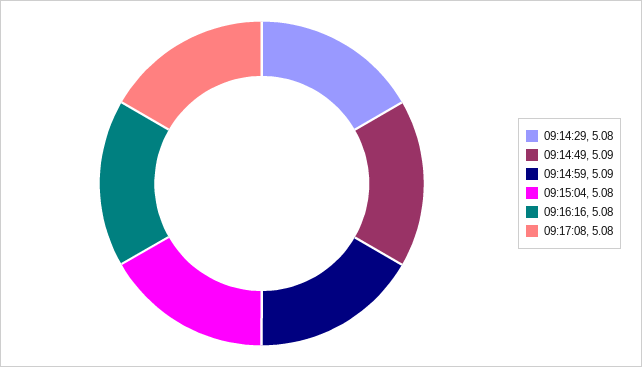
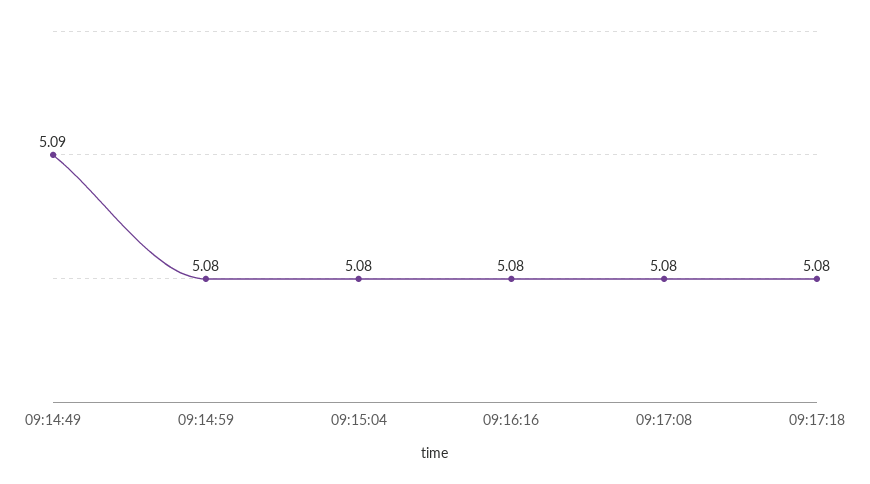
09:14:29: 5.08 -> none
09:14:59: 5.09 -> 5.08
09:17:18: none -> 5.08

